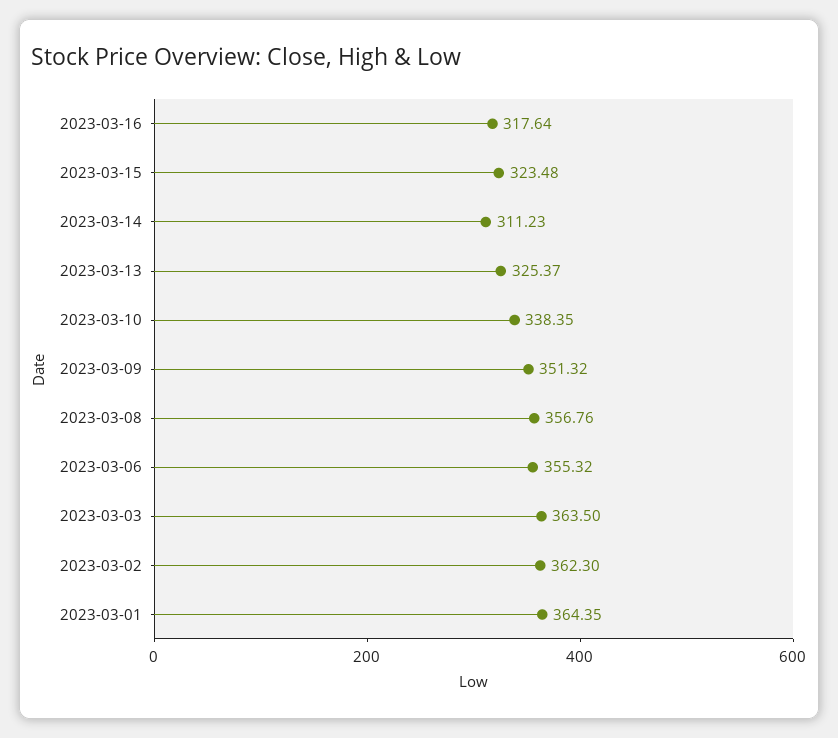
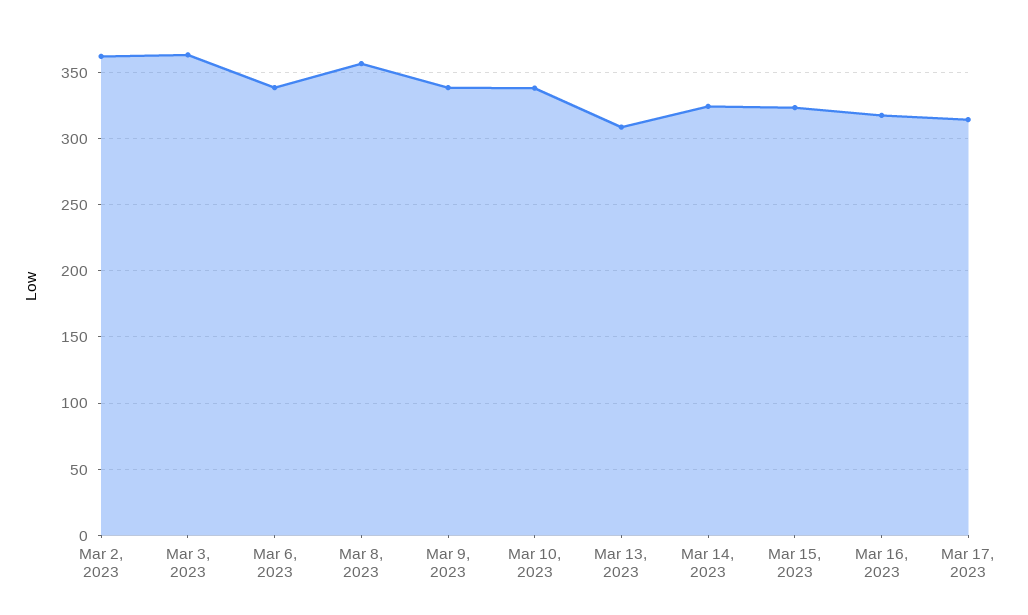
2023-03-14: 311.23 -> 325
2023-03-13: 325.37 -> 310
2023-03-09: 351.32 -> 340
2023-03-06: 355.32 -> 340
2023-03-01: 364.35 -> none
Mar 17, 2023: none -> 315

